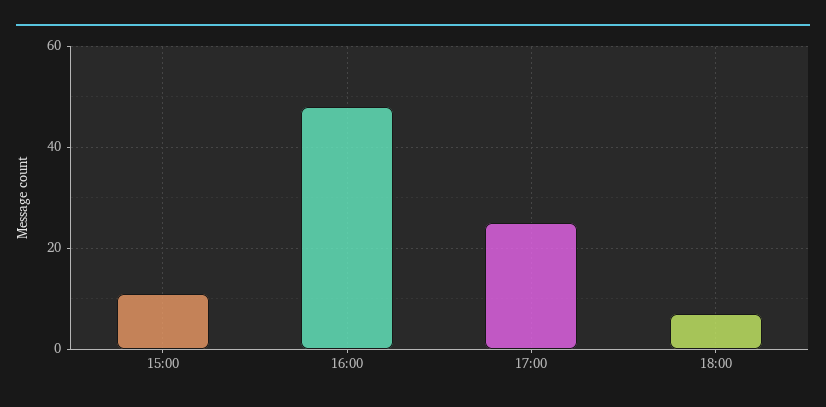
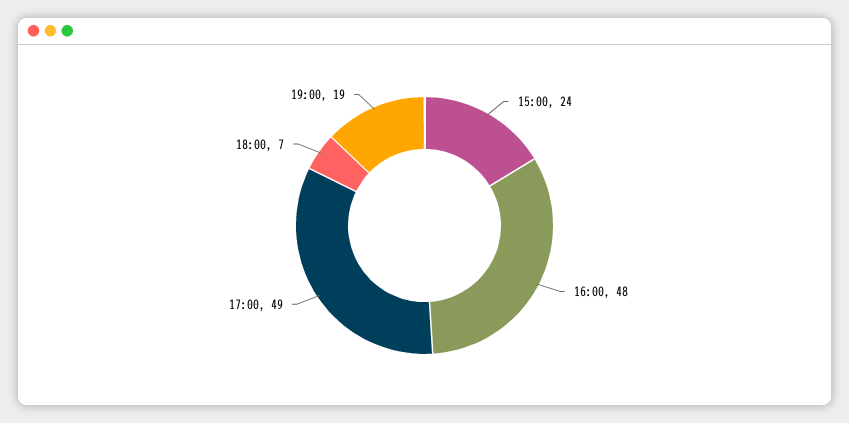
15:00: 10 -> 24
17:00: 25 -> 49
19:00: none -> 19

